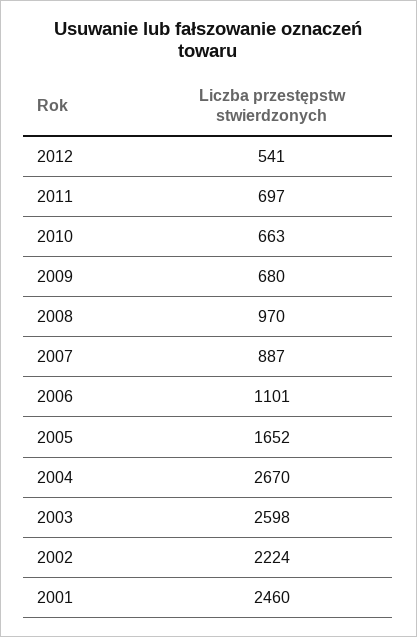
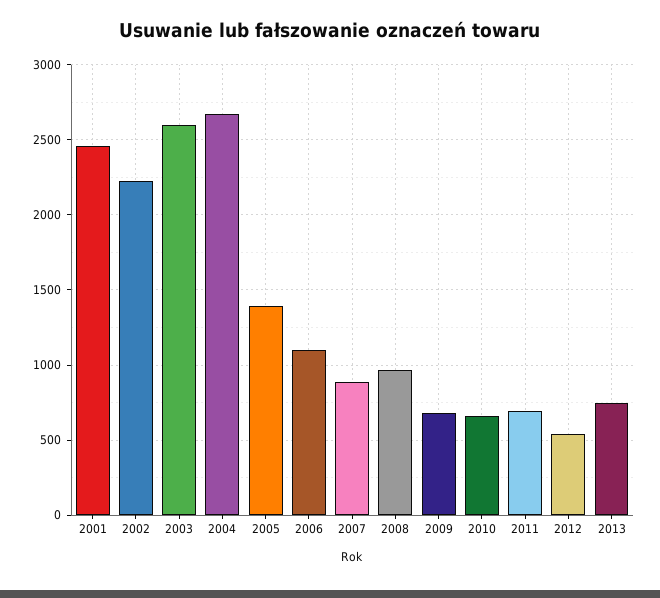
2005: 1652 -> 1400
2013: none -> 750

